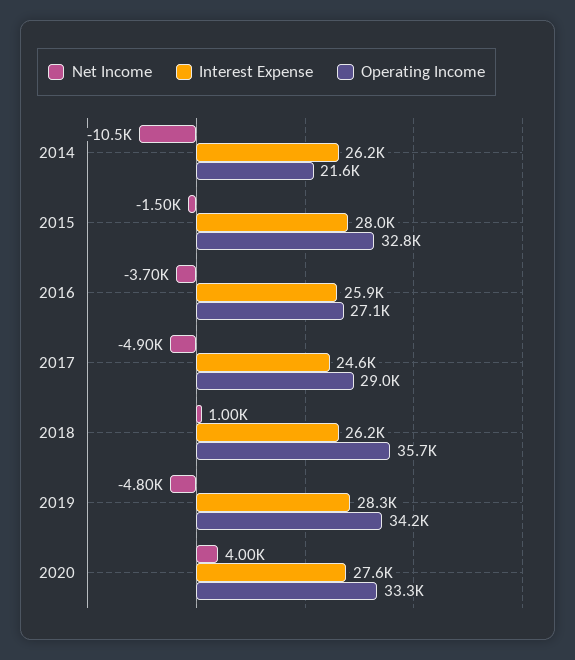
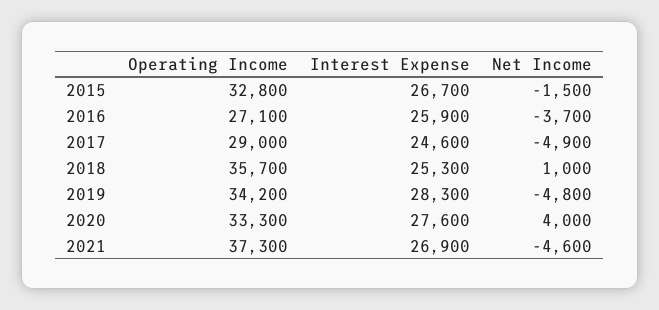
Net Income, 2014: -10500 -> none
Interest Expense, 2014: 26200 -> none
Operating Income, 2014: 21600 -> none
Interest Expense, 2015: 28000 -> 26700
Interest Expense, 2018: 26200 -> 25300
Operating Income, 2021: none -> 37300
Interest Expense, 2021: none -> 26900
Net Income, 2021: none -> -4600

